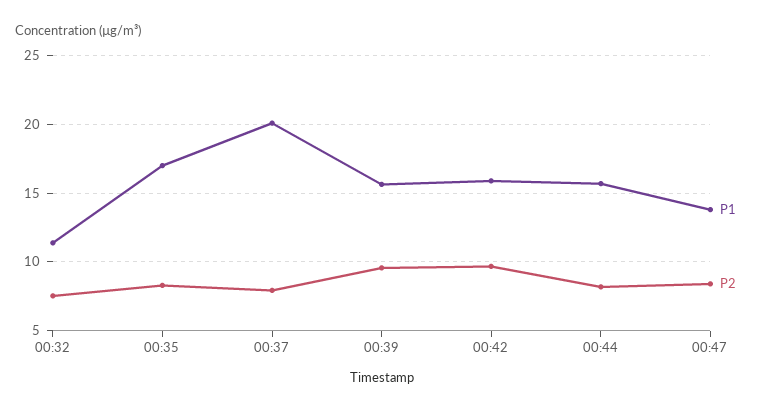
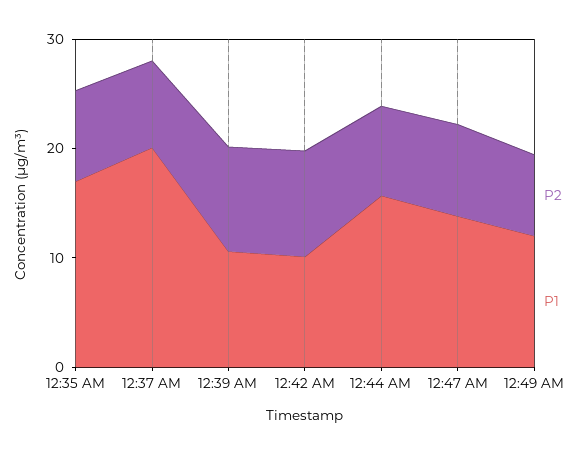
P1, 00:32: 11.5 -> none
P2, 00:32: 7.5 -> none
P1, 00:39: 15.5 -> 10
P1, 00:42: 16 -> 10
P2, 12:49 AM: none -> 8
P1, 12:49 AM: none -> 12

